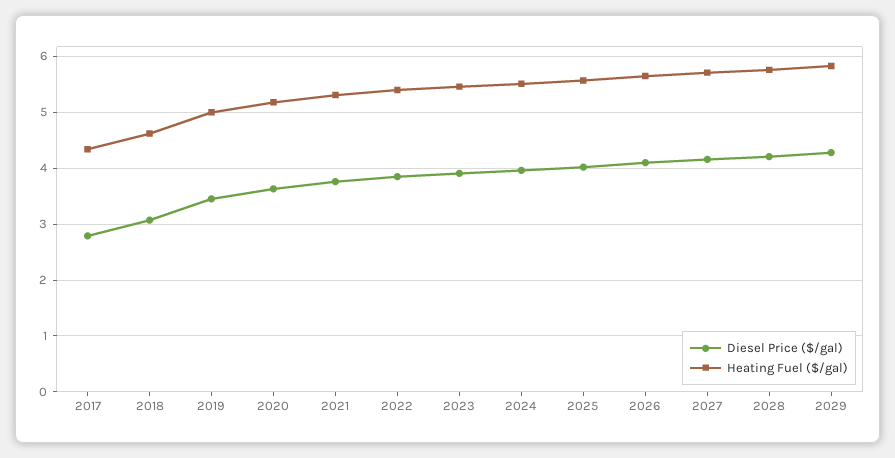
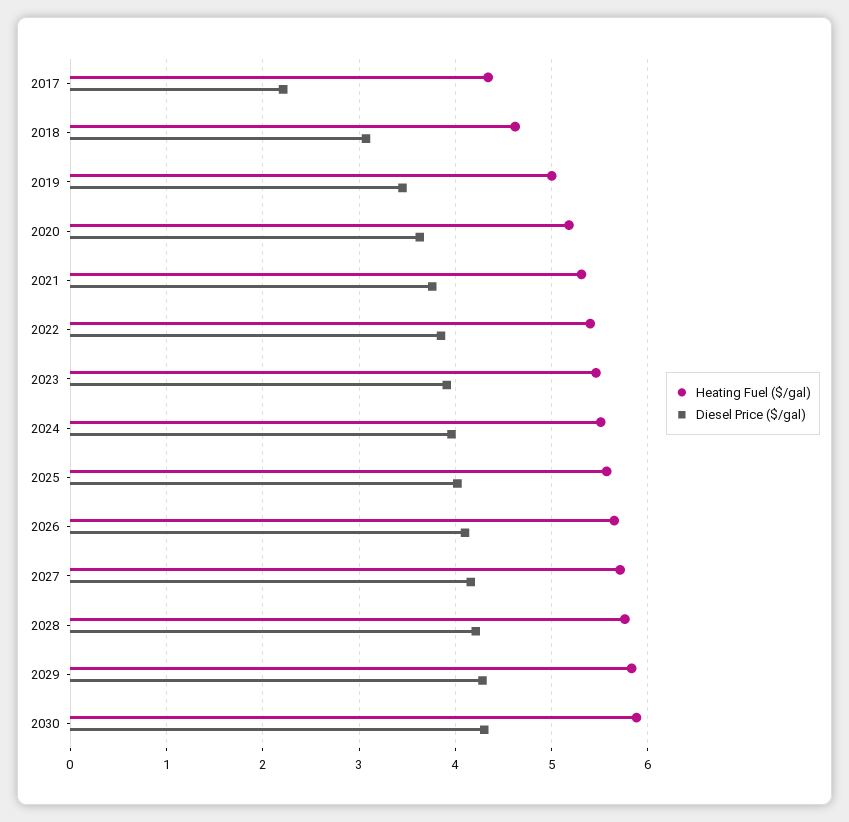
Diesel Price ($/gal), 2017: 2.8 -> 2.2
Heating Fuel ($/gal), 2030: none -> 5.9
Diesel Price ($/gal), 2030: none -> 4.3

